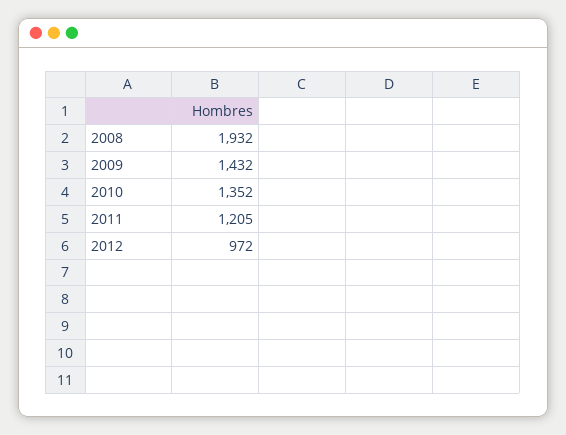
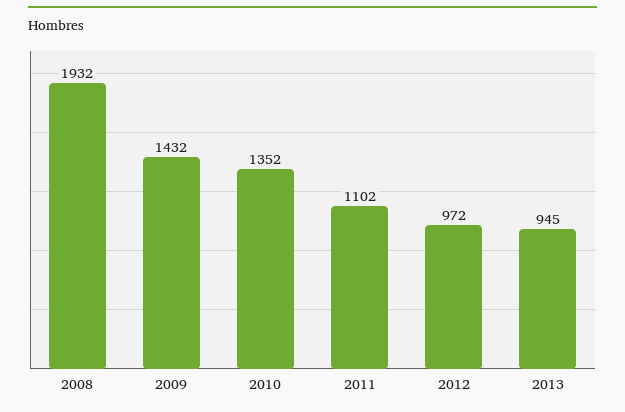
2011: 1205 -> 1102
2013: none -> 945

